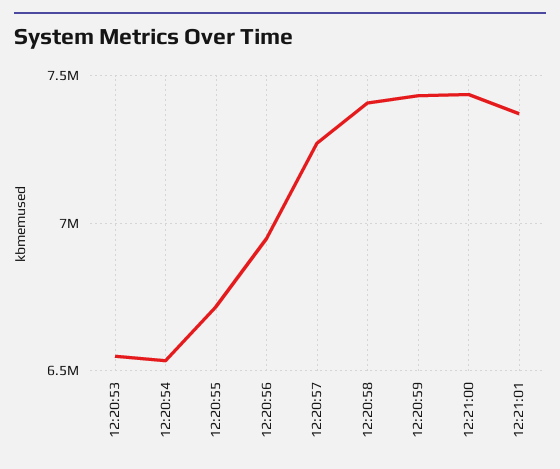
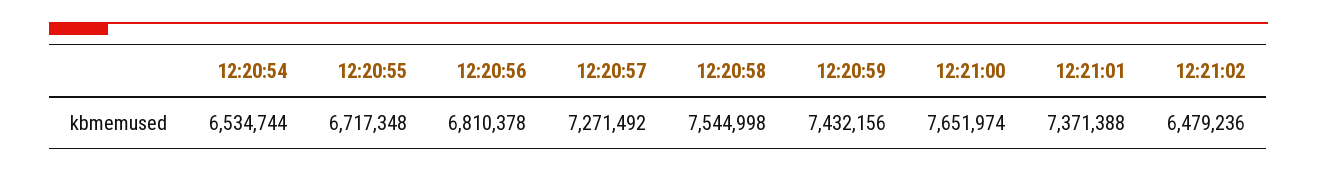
12:20:53: 6550000 -> none
12:20:56: 6950000 -> 6810378
12:20:58: 7400000 -> 7544998
12:21:00: 7450000 -> 7651974
12:21:02: none -> 6479236

